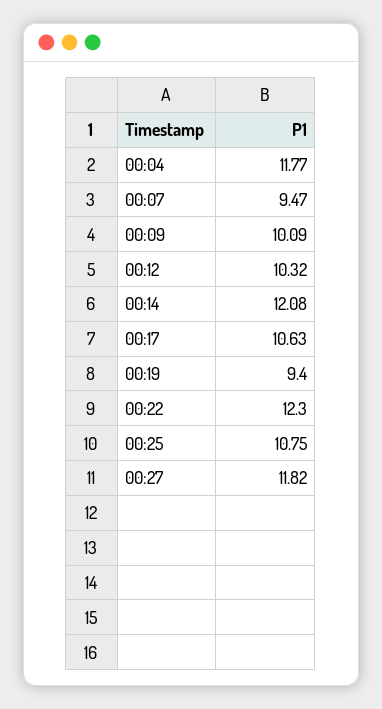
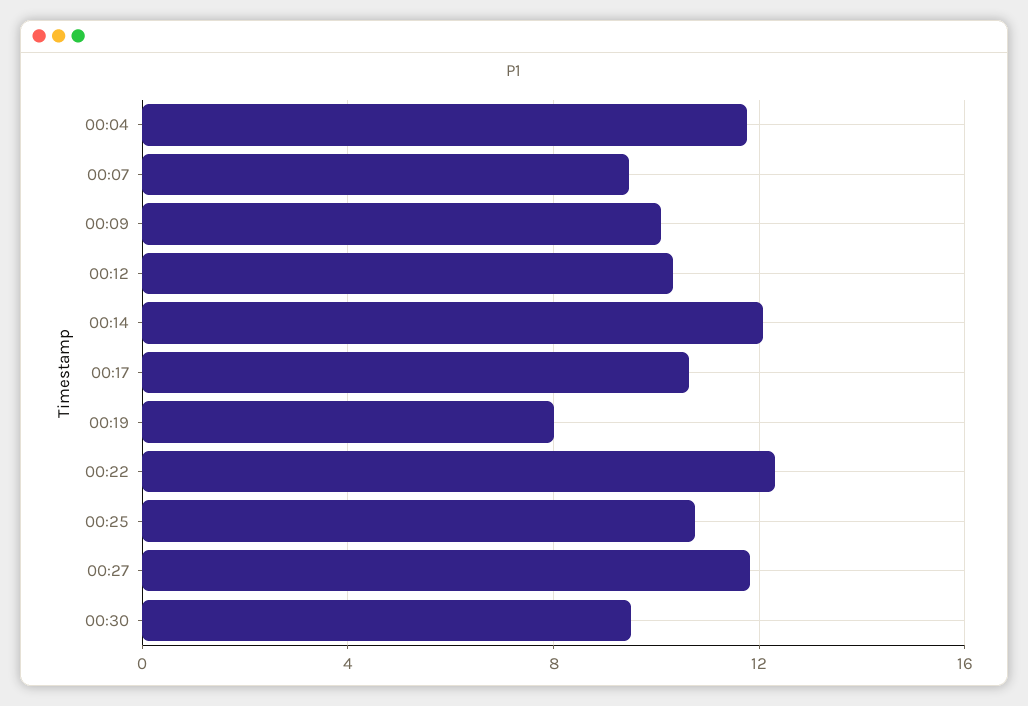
00:19: 9.4 -> 8
00:30: none -> 9.5

